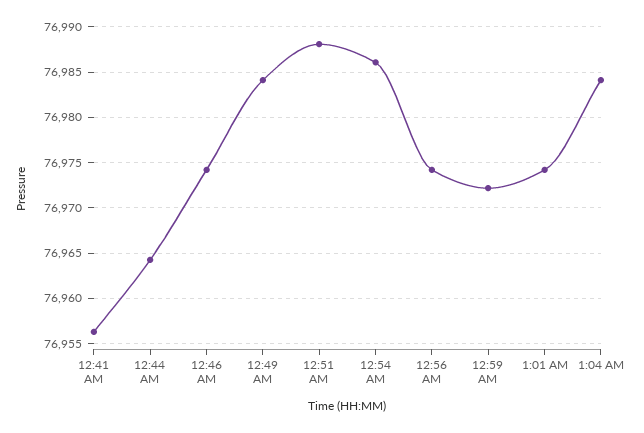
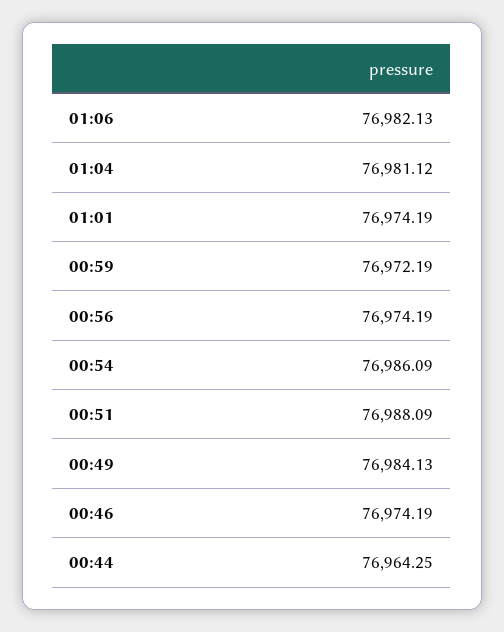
12:41 AM: 76956 -> none
1:04 AM: 76984 -> 76981.12
01:06: none -> 76982.13

